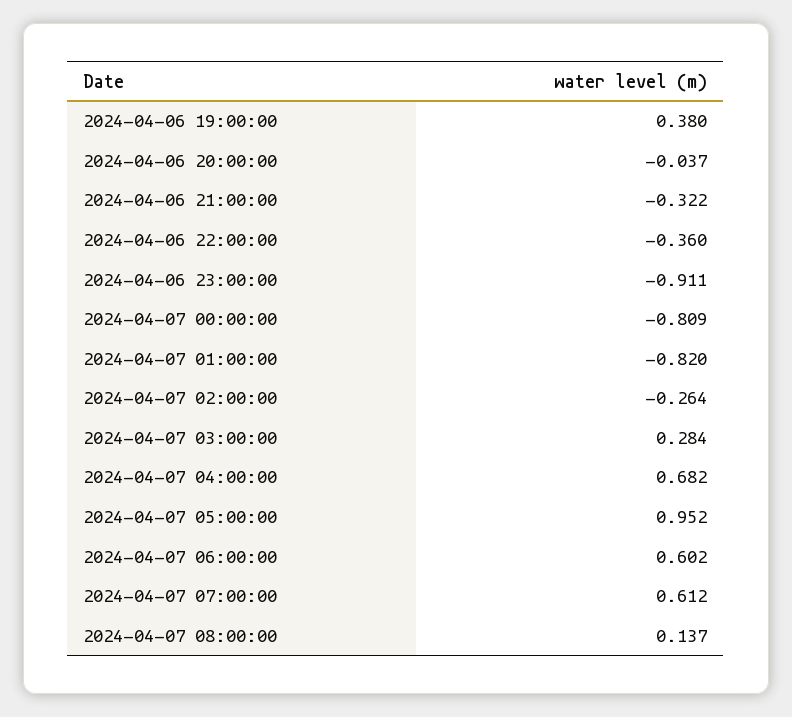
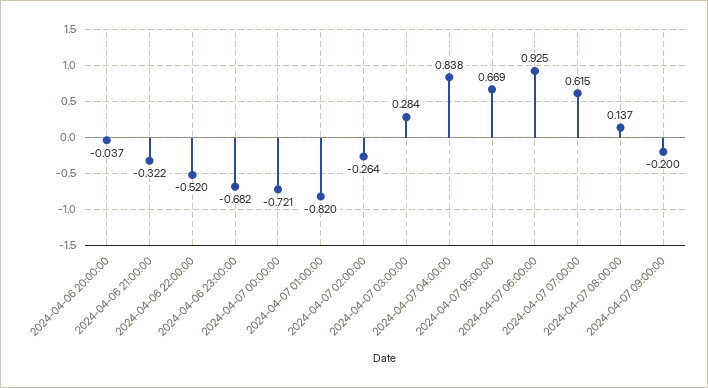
2024-04-06 19:00:00: 0.38 -> none
2024-04-06 22:00:00: -0.36 -> -0.52
2024-04-06 23:00:00: -0.911 -> -0.682
2024-04-07 00:00:00: -0.809 -> -0.721
2024-04-07 04:00:00: 0.682 -> 0.838
2024-04-07 05:00:00: 0.952 -> 0.669
2024-04-07 06:00:00: 0.602 -> 0.925
2024-04-07 07:00:00: 0.612 -> 0.615
2024-04-07 09:00:00: none -> -0.2

